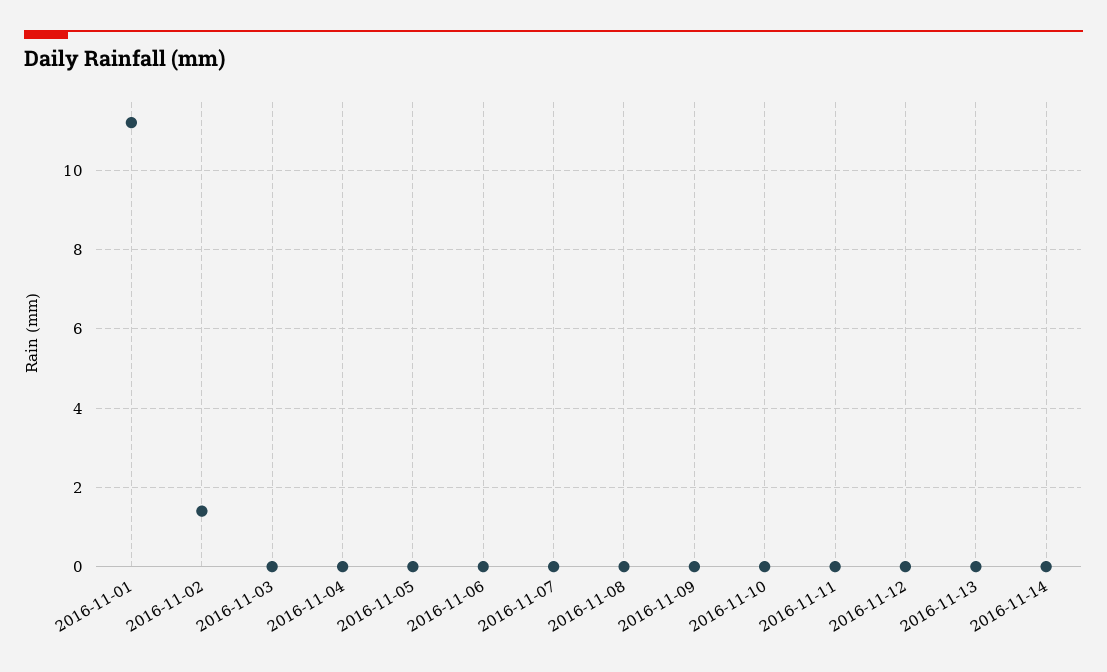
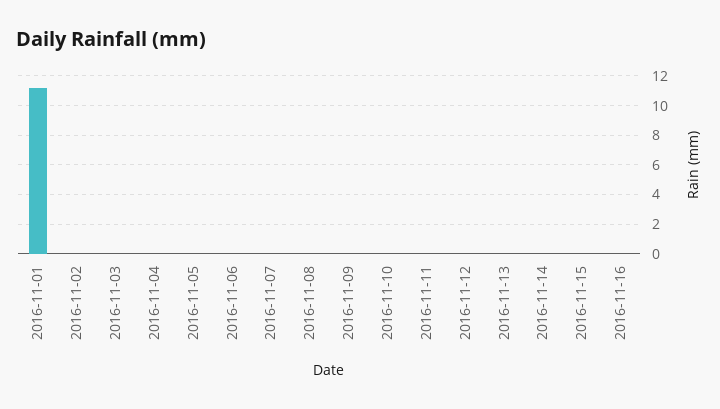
2016-11-02: 1.5 -> 0
2016-11-15: none -> 0
2016-11-16: none -> 0

